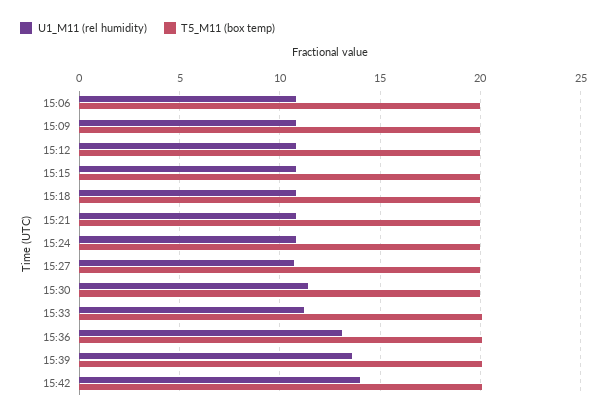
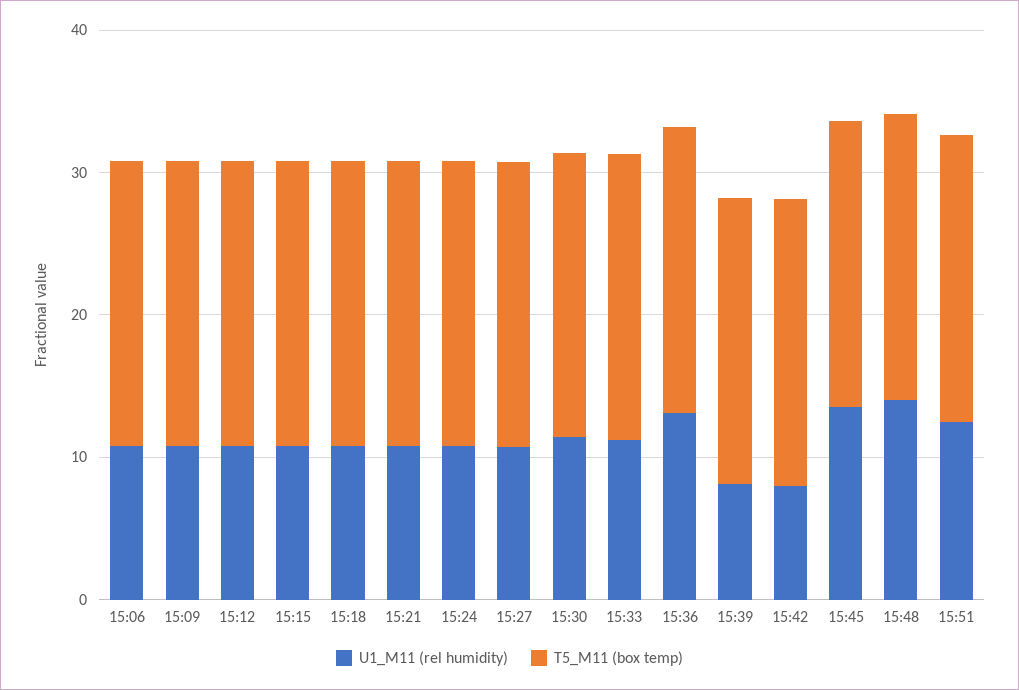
U1_M11 (rel humidity), 15:39: 13.5 -> 8
U1_M11 (rel humidity), 15:42: 14 -> 8
U1_M11 (rel humidity), 15:45: none -> 14
T5_M11 (box temp), 15:45: none -> 20
U1_M11 (rel humidity), 15:48: none -> 14
T5_M11 (box temp), 15:48: none -> 20
U1_M11 (rel humidity), 15:51: none -> 12
T5_M11 (box temp), 15:51: none -> 20

